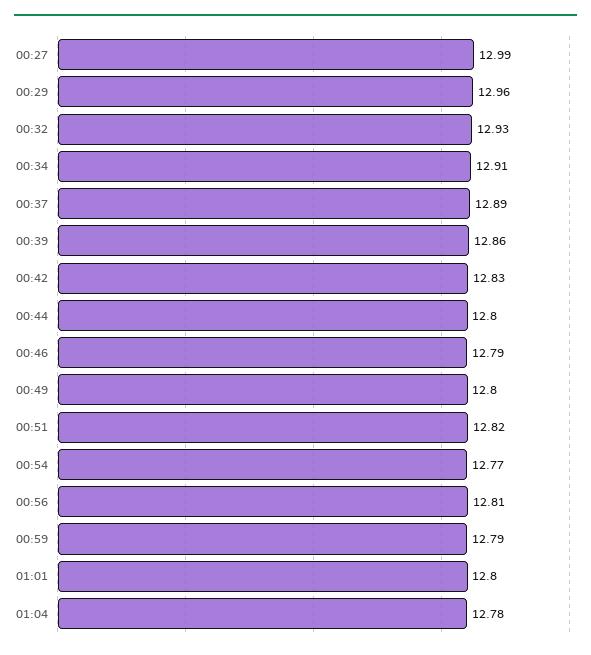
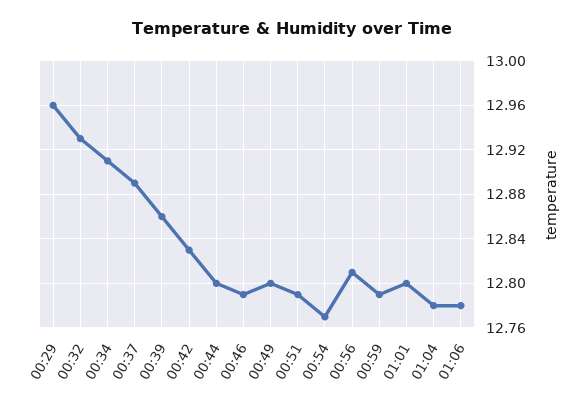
00:27: 12.99 -> none
00:51: 12.82 -> 12.79
01:06: none -> 12.78

